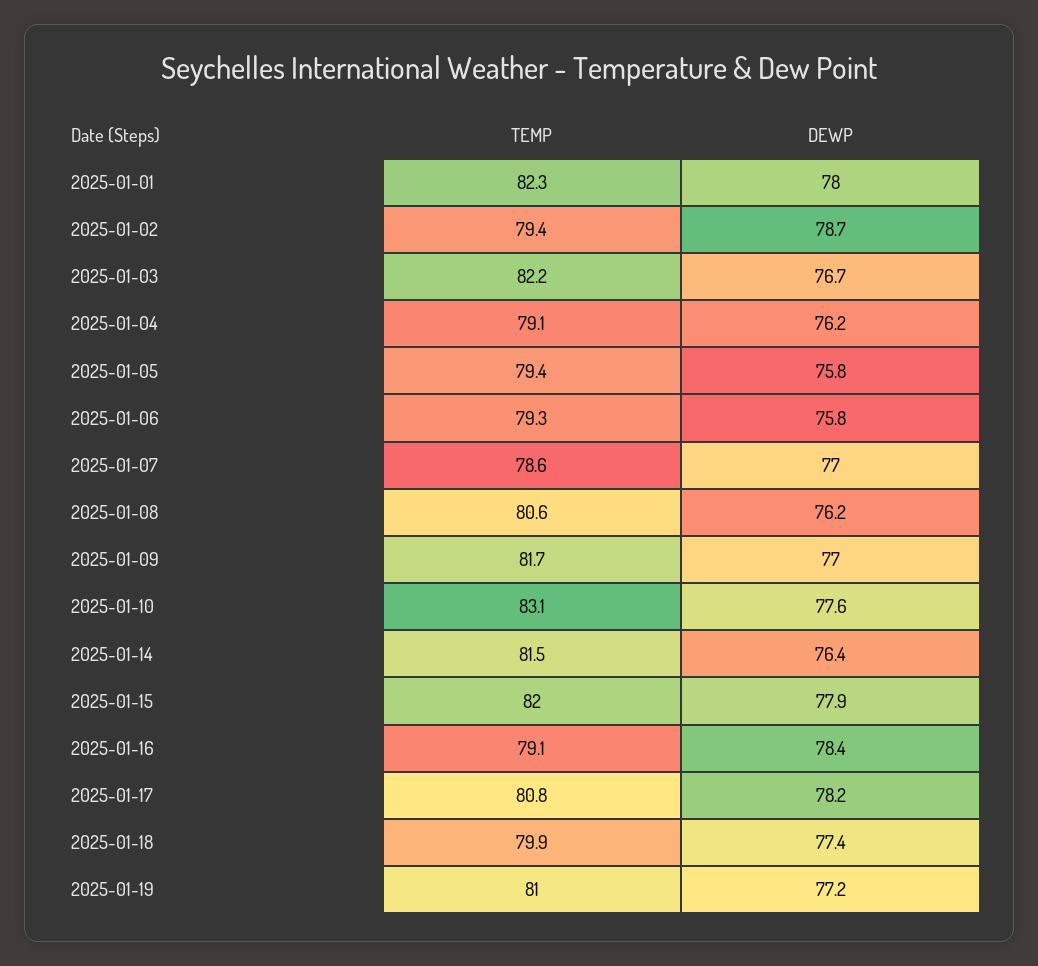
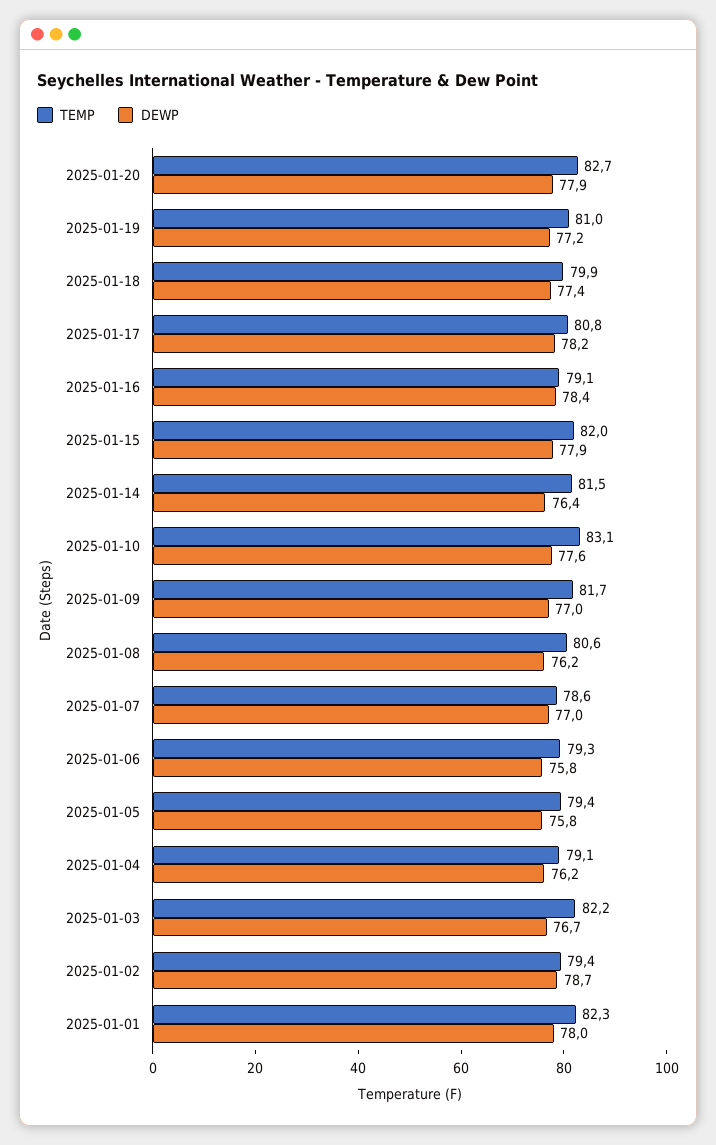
TEMP, 2025-01-20: none -> 82.7
DEWP, 2025-01-20: none -> 77.9

